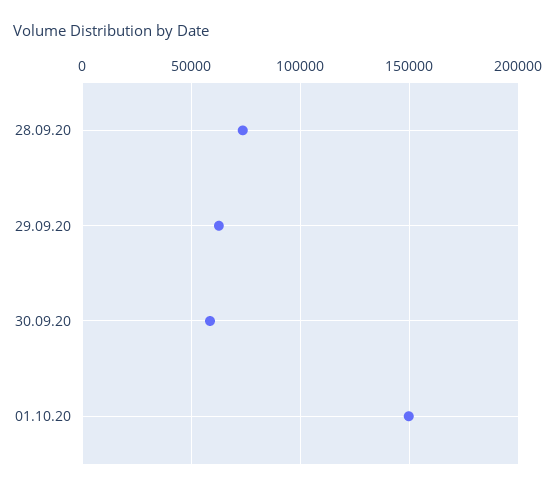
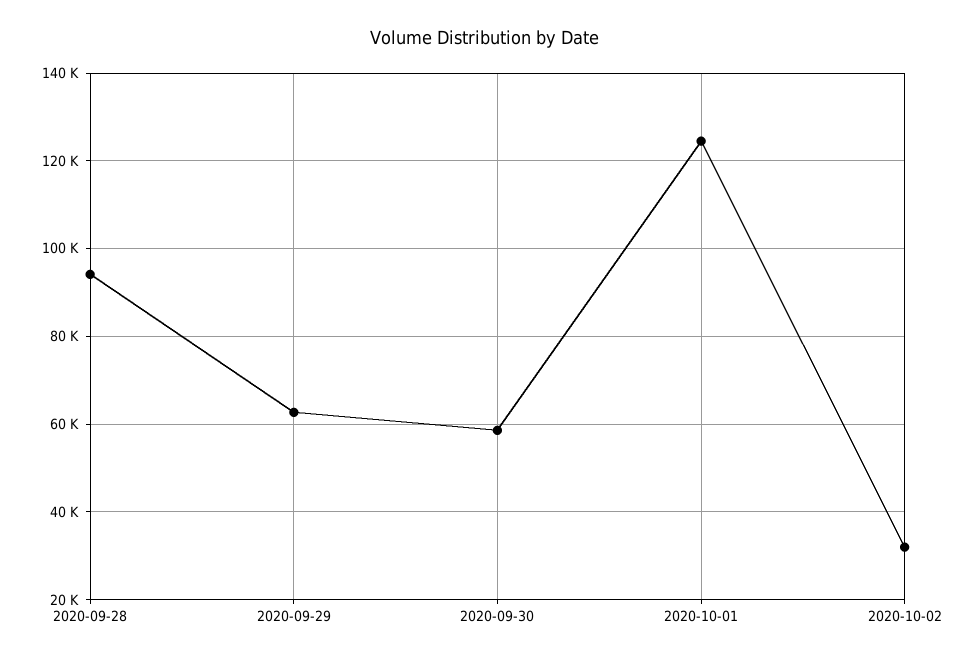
28.09.20: 75000 -> 94000
01.10.20: 150000 -> 124000
2020-10-02: none -> 32000

